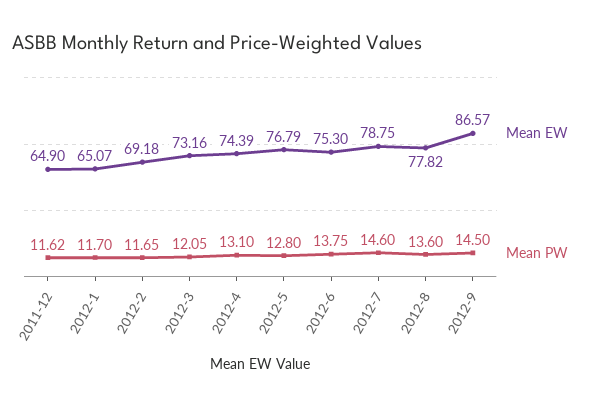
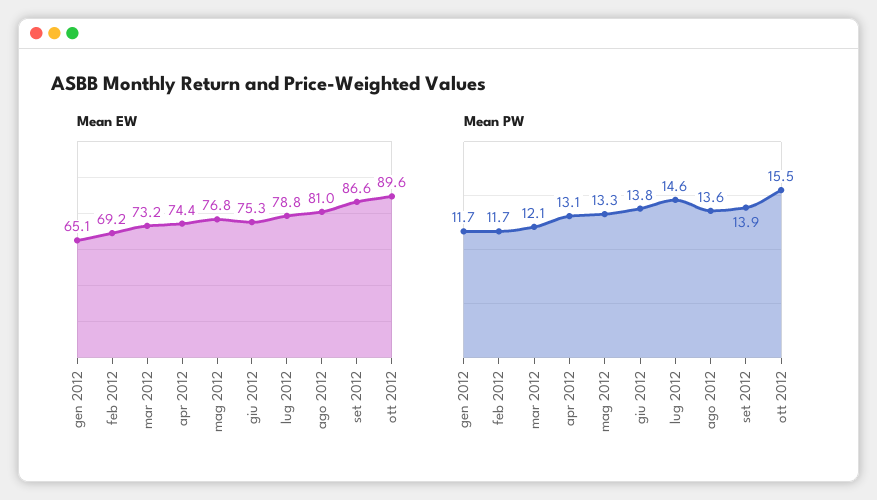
Mean EW, 2011-12: 64.9 -> none
Mean PW, 2011-12: 11.62 -> none
Mean PW, 2012-5: 12.8 -> 13.3
Mean EW, 2012-8: 77.82 -> 81
Mean PW, 2012-9: 14.5 -> 13.9
Mean EW, ott 2012: none -> 89.6
Mean PW, ott 2012: none -> 15.5

